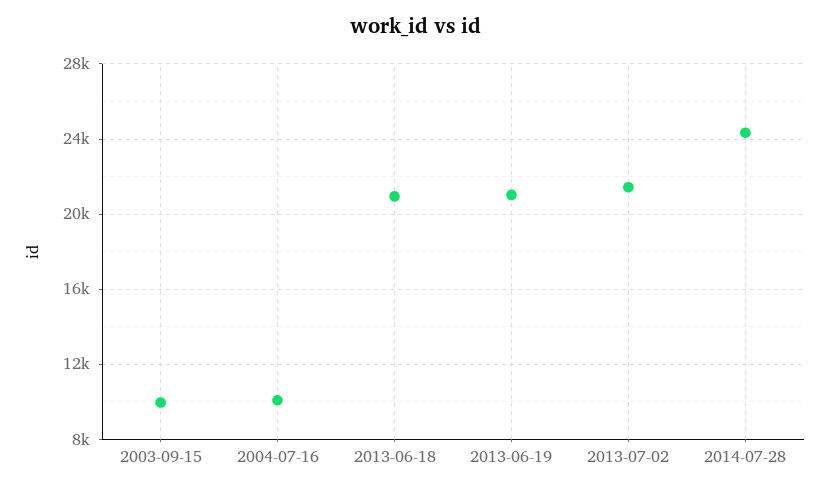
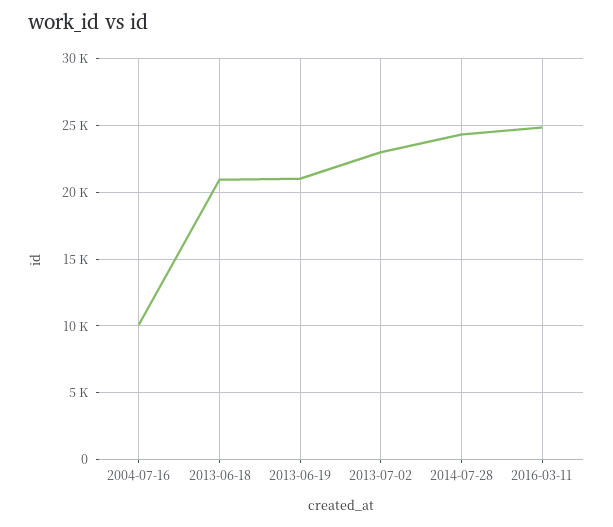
2003-09-15: 10000 -> none
2013-07-02: 21500 -> 23000
2016-03-11: none -> 25000

